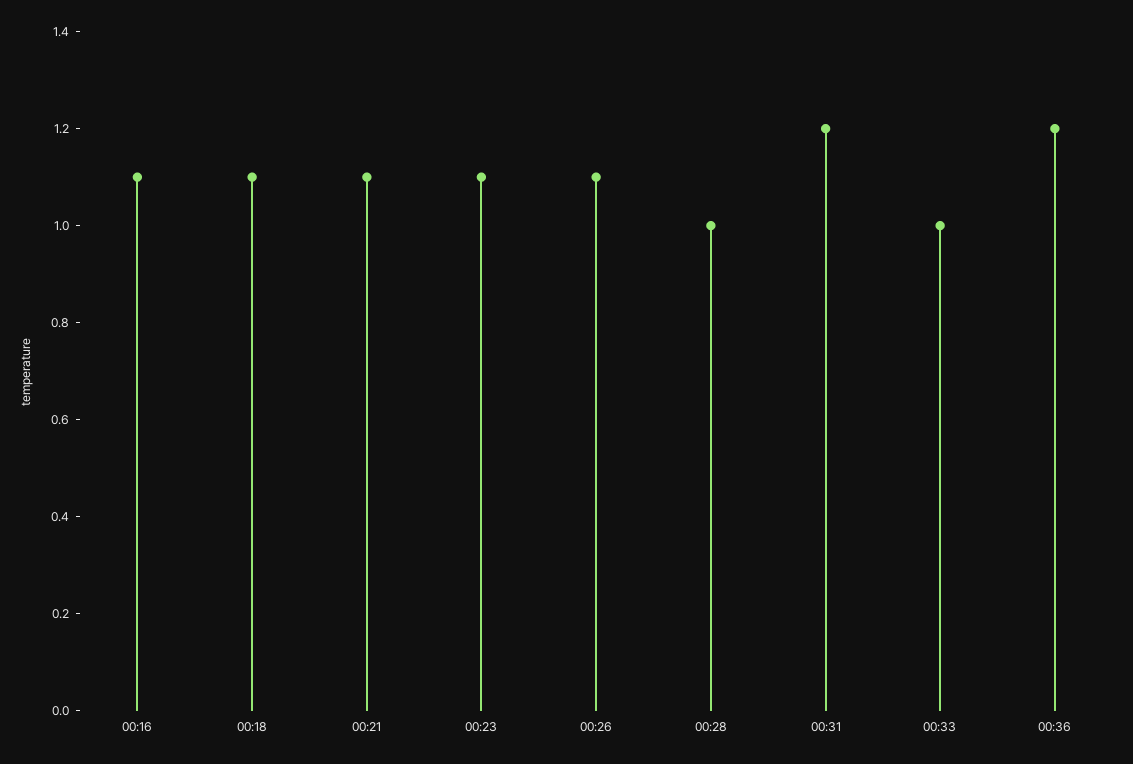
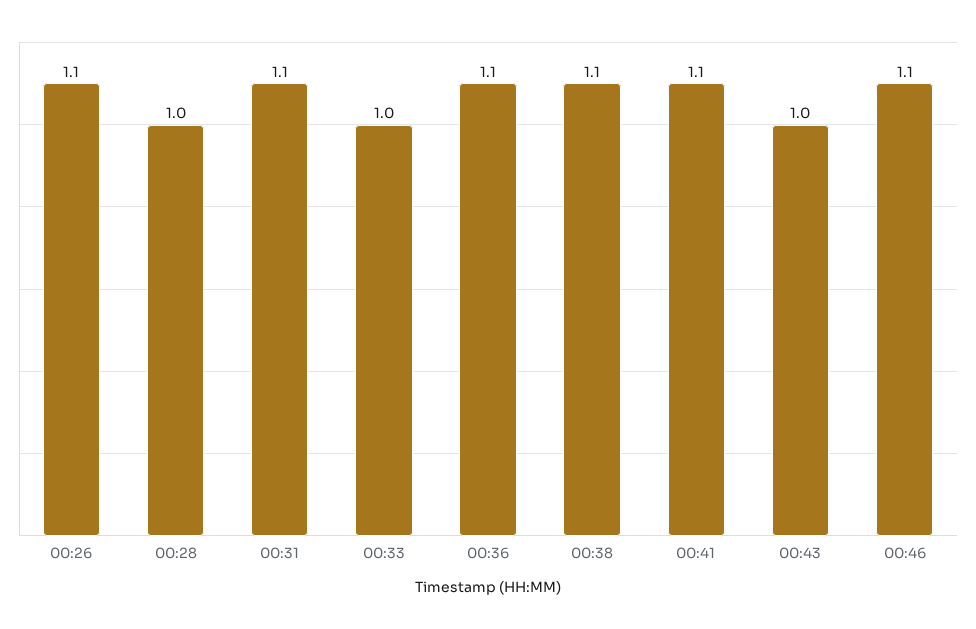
00:16: 1.1 -> none
00:18: 1.1 -> none
00:21: 1.1 -> none
00:23: 1.1 -> none
00:31: 1.2 -> 1.1
00:36: 1.2 -> 1.1
00:38: none -> 1.1
00:41: none -> 1.1
00:43: none -> 1
00:46: none -> 1.1

